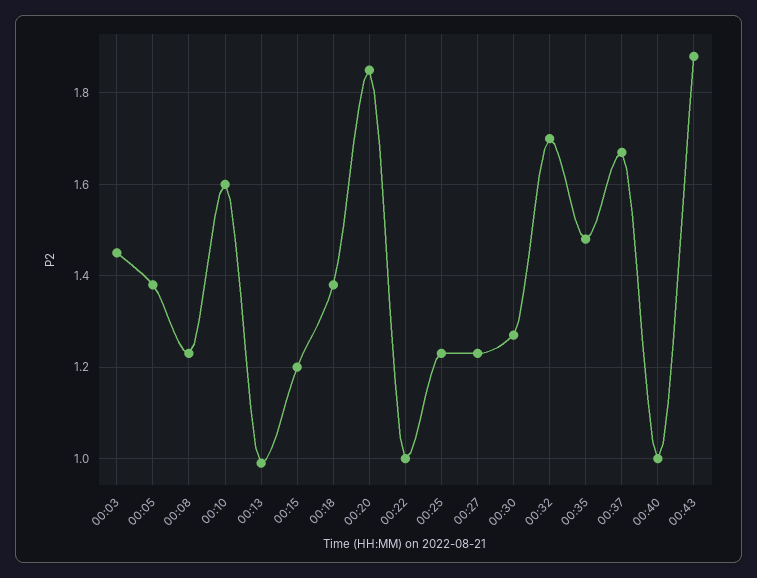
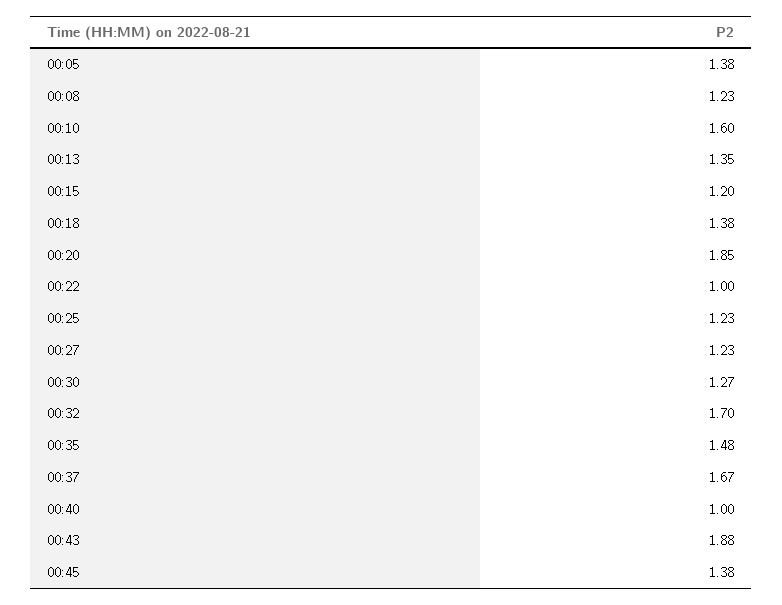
00:03: 1.45 -> none
00:13: 1 -> 1.35
00:45: none -> 1.38

